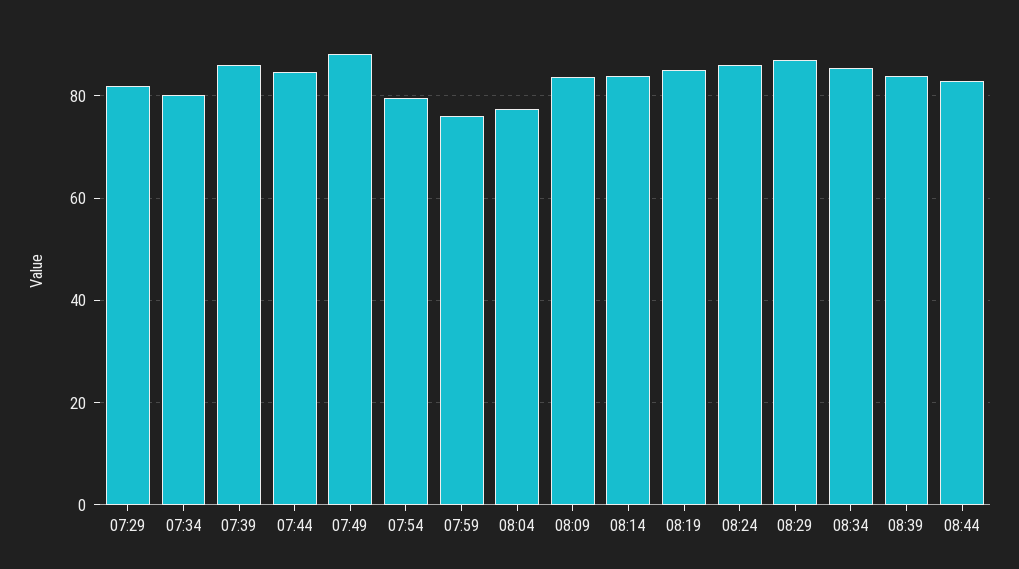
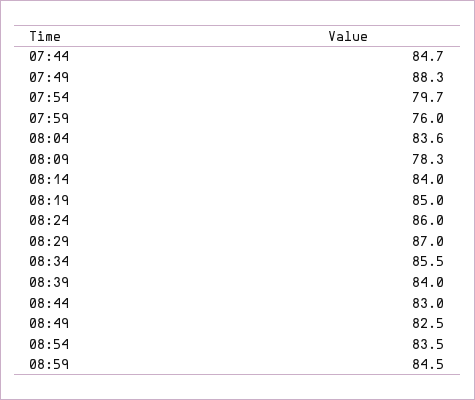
07:29: 82 -> none
07:34: 80 -> none
07:39: 86 -> none
08:04: 78 -> 83.6
08:09: 84 -> 78.3
08:49: none -> 82.5
08:54: none -> 83.5
08:59: none -> 84.5

